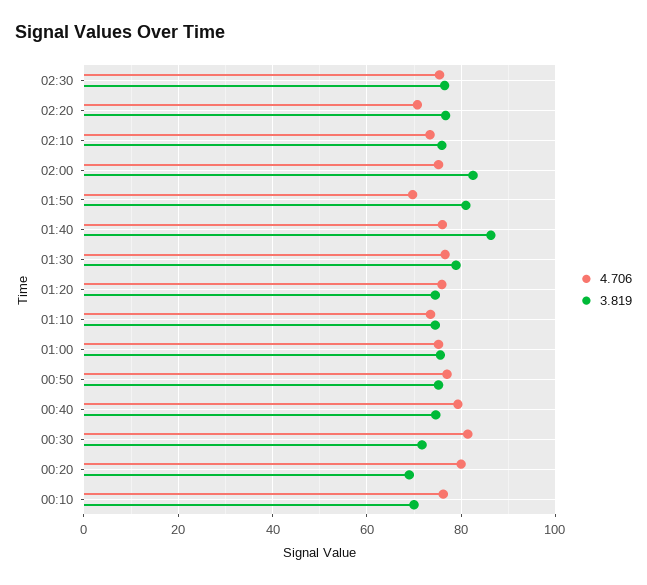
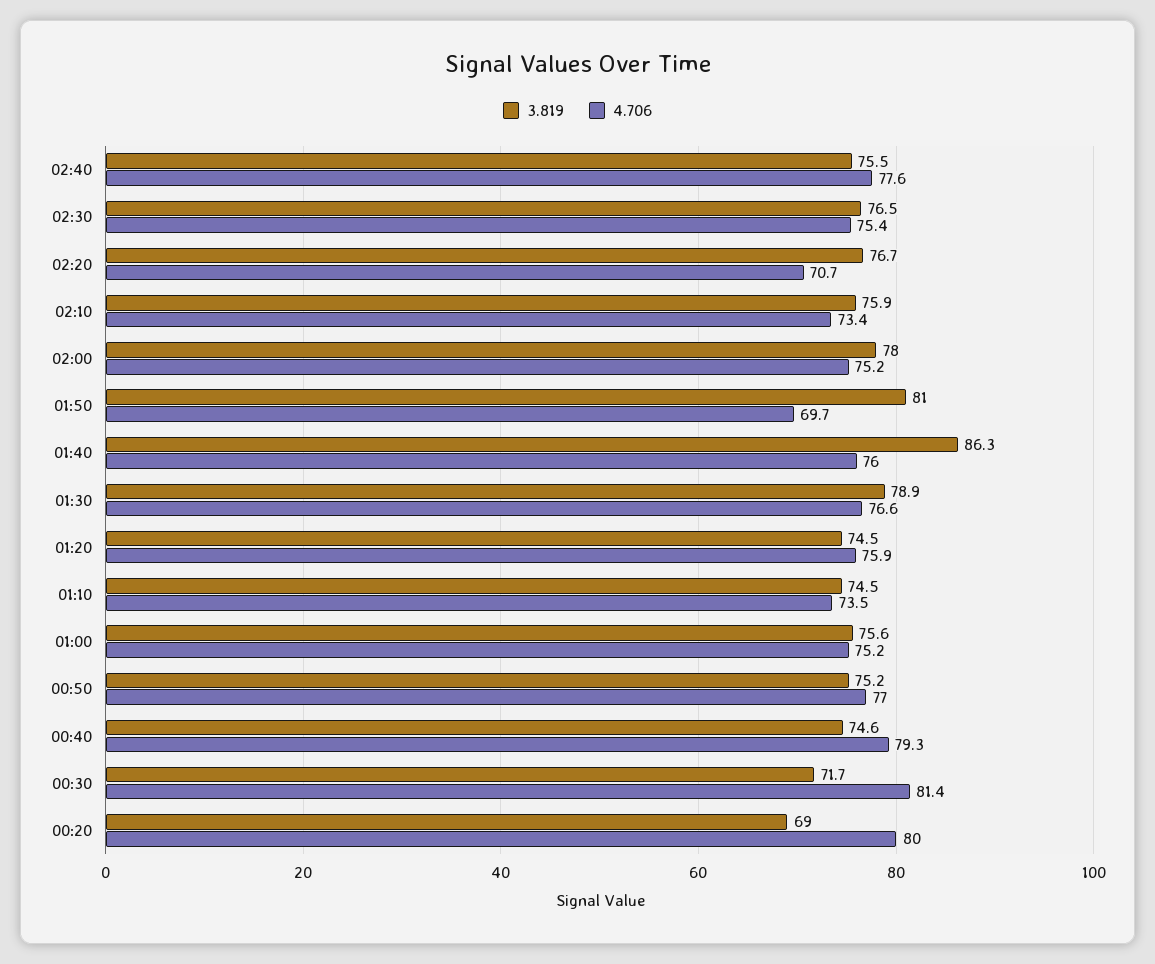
3.819, 02:00: 82 -> 78
4.706, 00:10: 76 -> none
3.819, 00:10: 70 -> none
3.819, 02:40: none -> 75.5
4.706, 02:40: none -> 77.6

